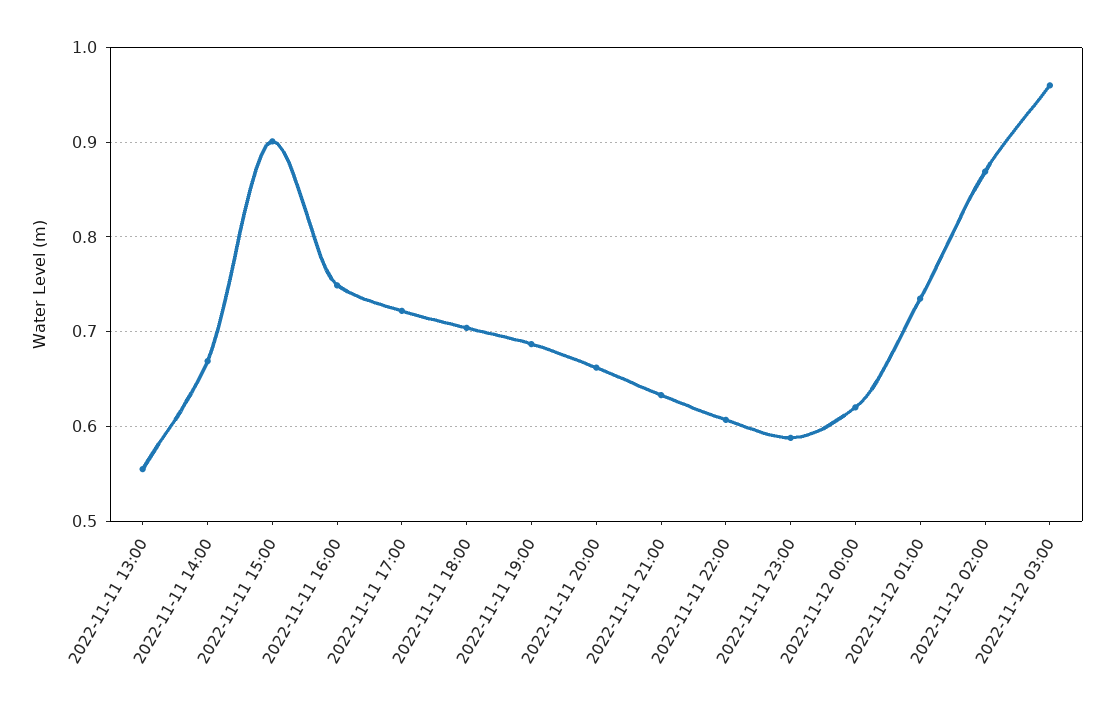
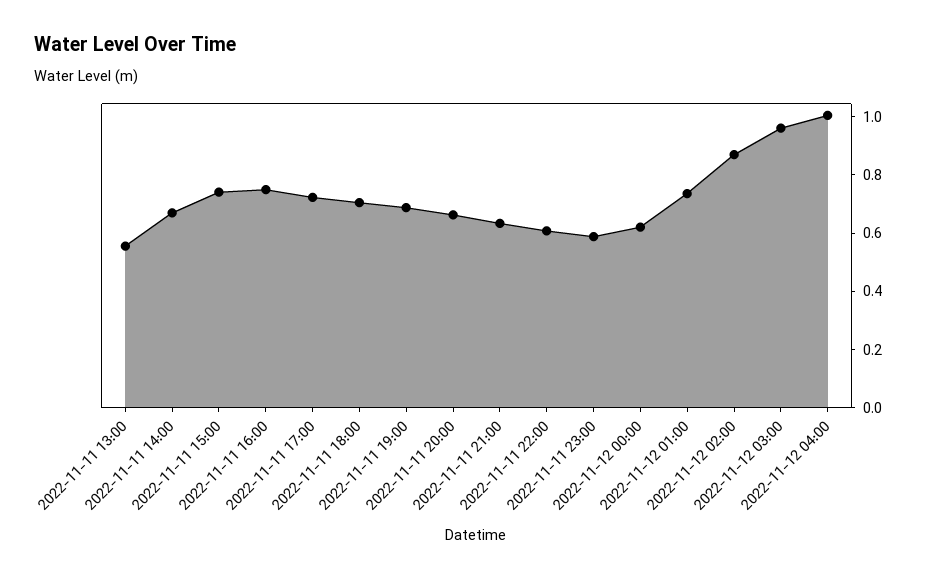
2022-11-11 15:00: 0.9 -> 0.75
2022-11-12 04:00: none -> 1

